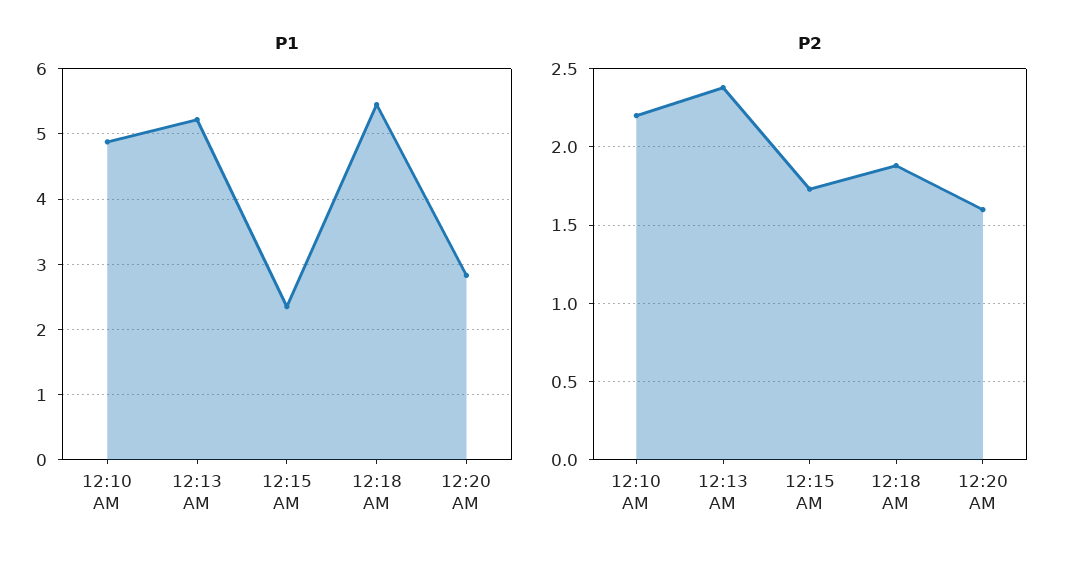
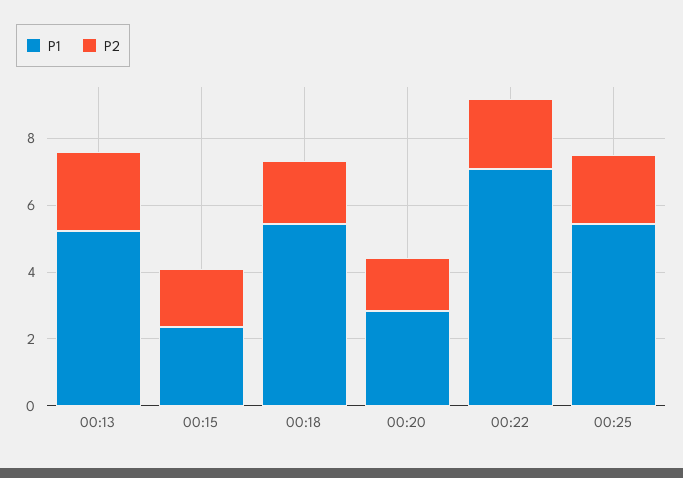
P1, 12:10 AM: 4.9 -> none
P2, 12:10 AM: 2.2 -> none
P1, 00:22: none -> 7
P2, 00:22: none -> 2
P1, 00:25: none -> 5.5
P2, 00:25: none -> 2

